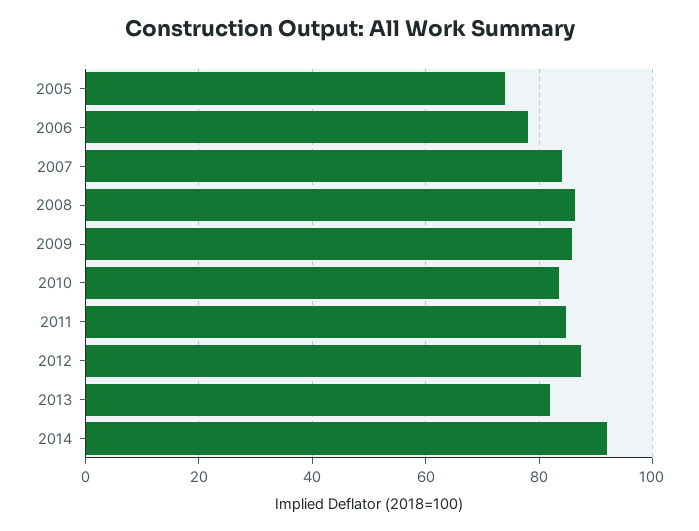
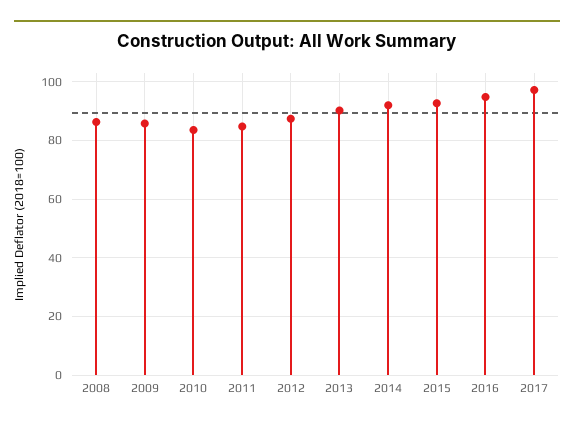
2005: 74 -> none
2006: 78 -> none
2007: 84 -> none
2013: 82 -> 90
2015: none -> 92.5
2016: none -> 95
2017: none -> 97.5

